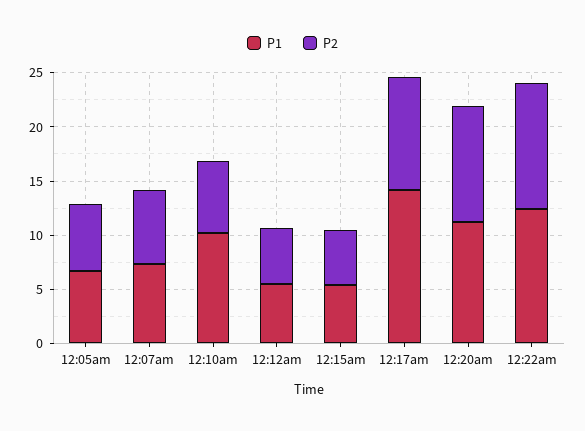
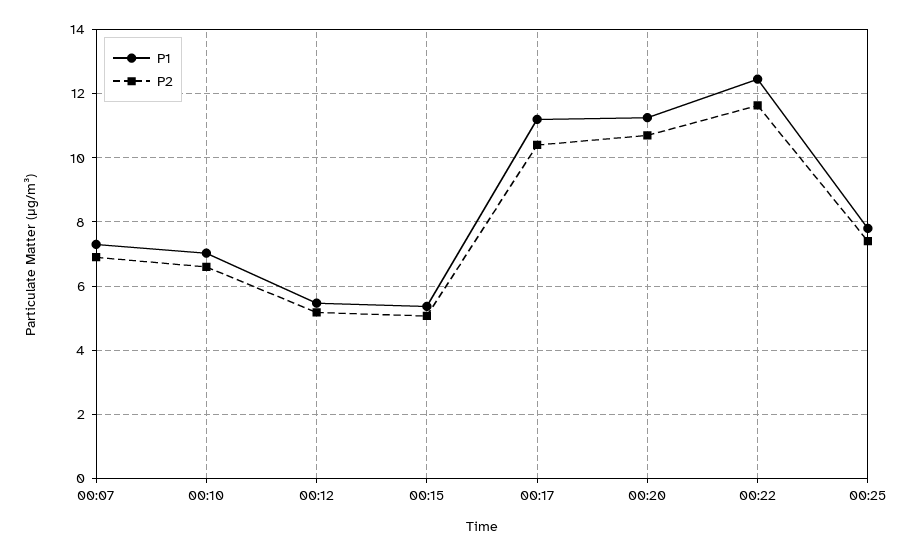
P1, 12:05am: 7 -> none
P2, 12:05am: 6 -> none
P1, 12:10am: 10 -> 7
P1, 12:17am: 14 -> 11.2
P1, 00:25: none -> 7.8
P2, 00:25: none -> 7.4

